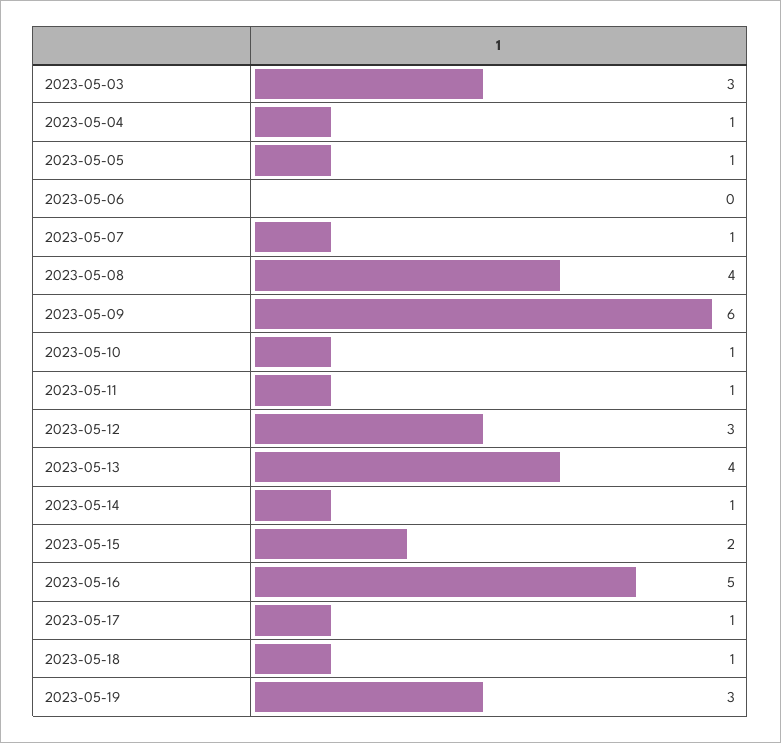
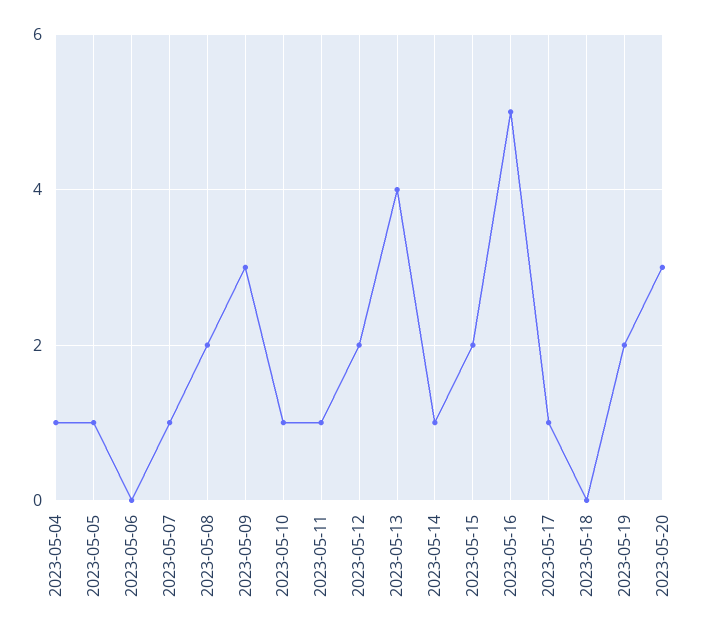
2023-05-03: 3 -> none
2023-05-08: 4 -> 2
2023-05-09: 6 -> 3
2023-05-12: 3 -> 2
2023-05-18: 1 -> 0
2023-05-19: 3 -> 2
2023-05-20: none -> 3

